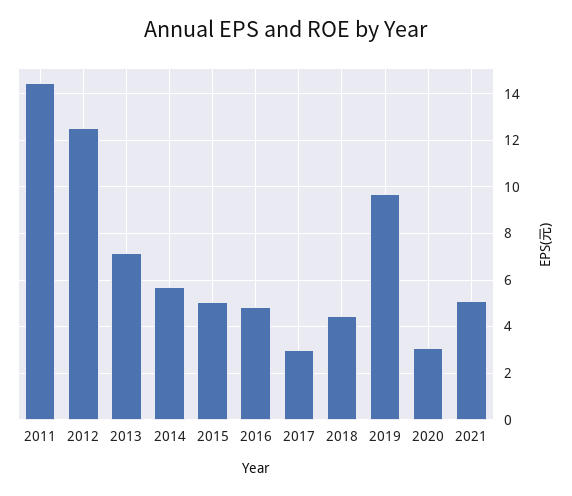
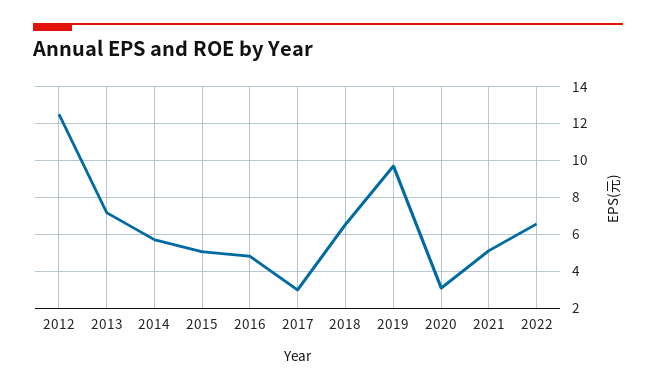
2011: 14.5 -> none
2018: 4.5 -> 6.5
2022: none -> 6.5

